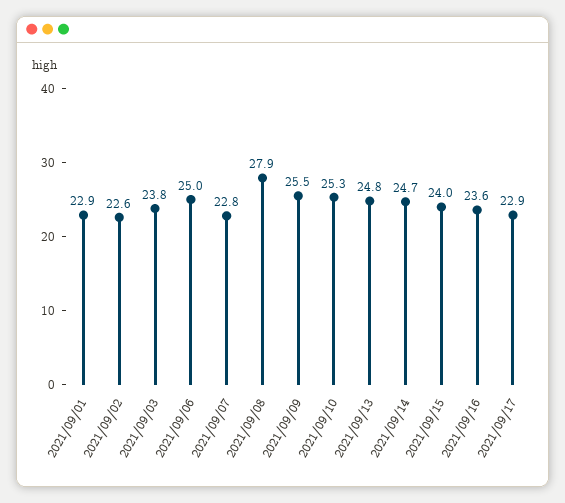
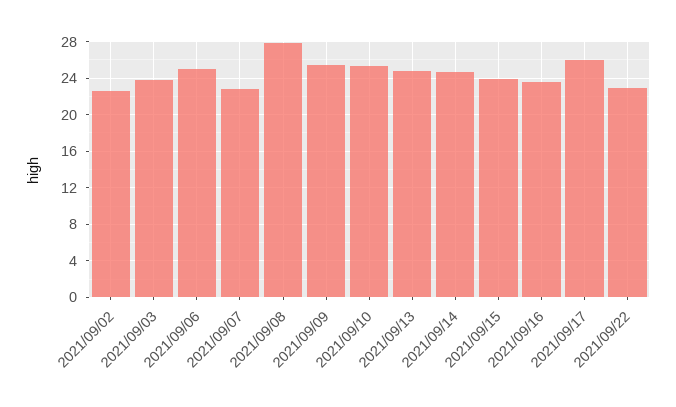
2021/09/01: 22.9 -> none
2021/09/17: 22.9 -> 26
2021/09/22: none -> 23

